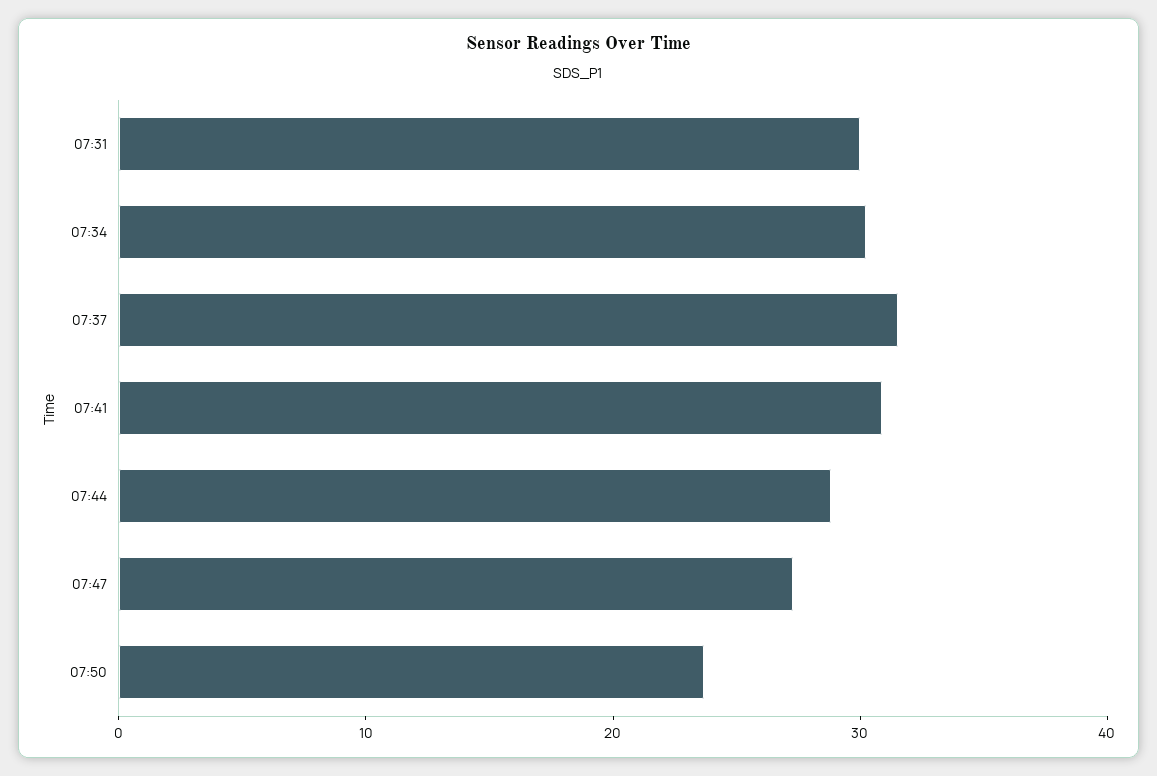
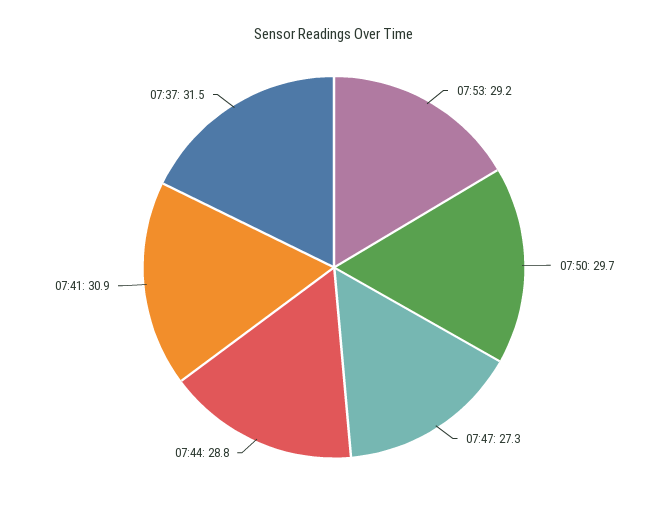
07:31: 30 -> none
07:34: 30 -> none
07:50: 24 -> 29.7
07:53: none -> 29.2

